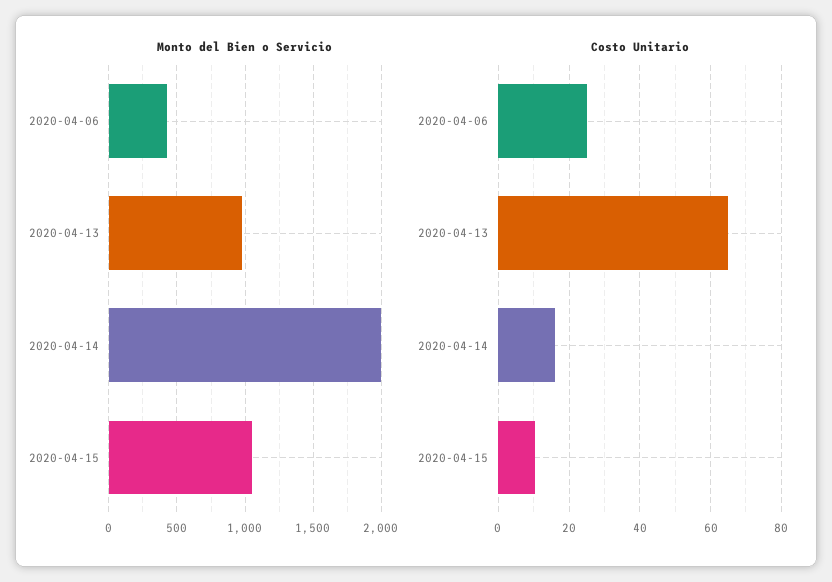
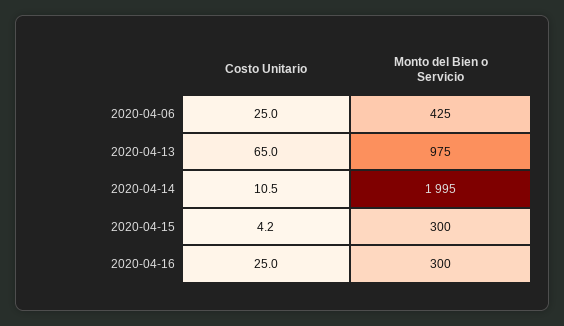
Monto del Bien o Servicio, 2020-04-15: 1050 -> 300
Costo Unitario, 2020-04-14: 16 -> 10.5
Costo Unitario, 2020-04-15: 10 -> 4.2
Costo Unitario, 2020-04-16: none -> 25
Monto del Bien o Servicio, 2020-04-16: none -> 300

